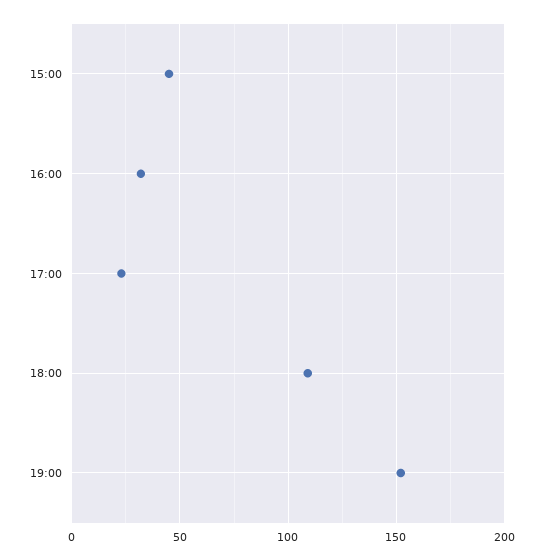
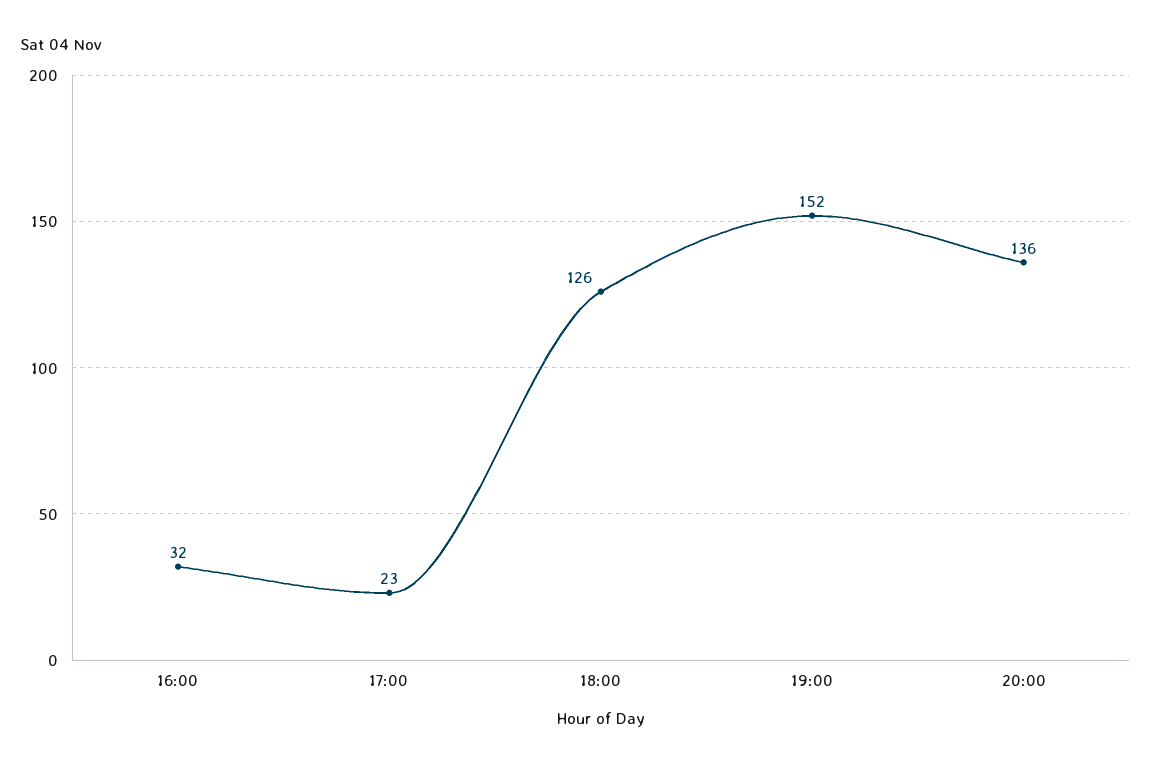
15:00: 45 -> none
18:00: 110 -> 126
20:00: none -> 136

